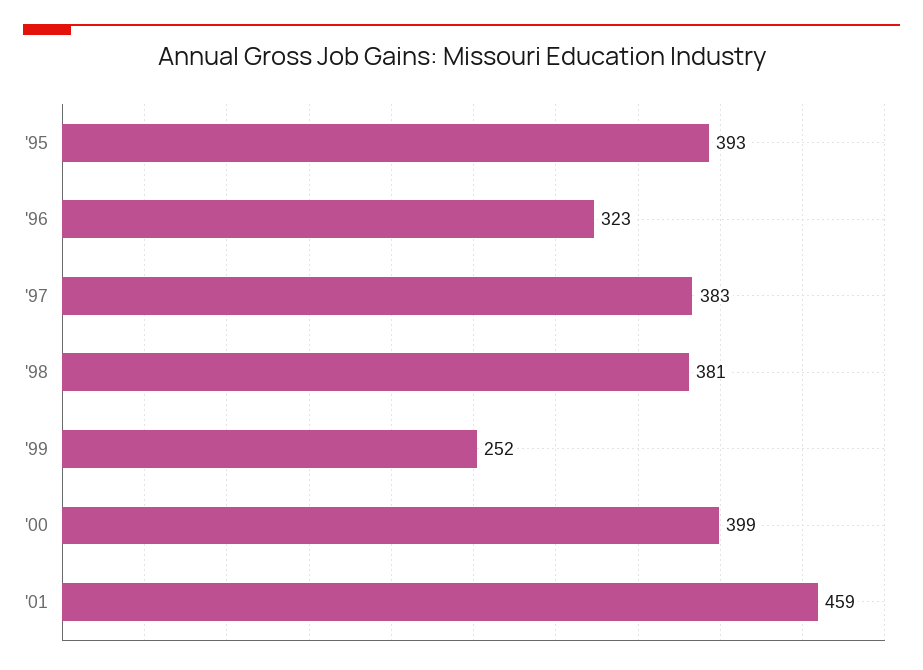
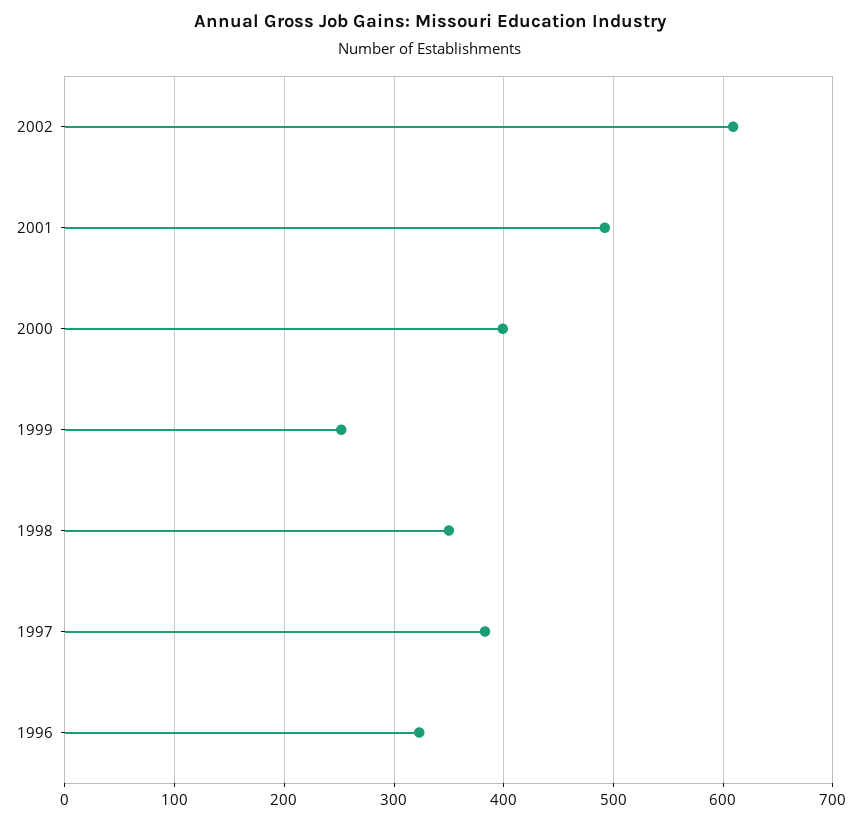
'95: 393 -> none
'98: 381 -> 350
'01: 459 -> 490
2002: none -> 610

